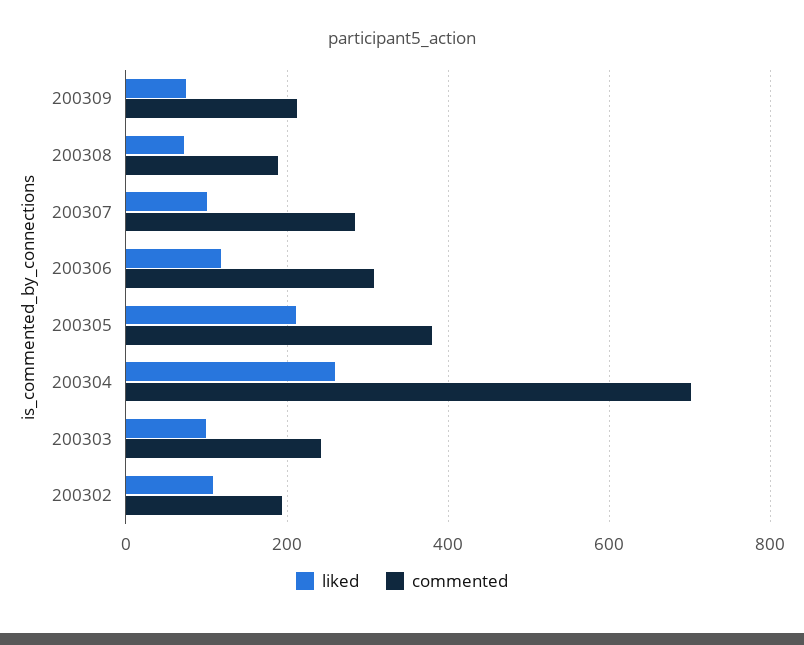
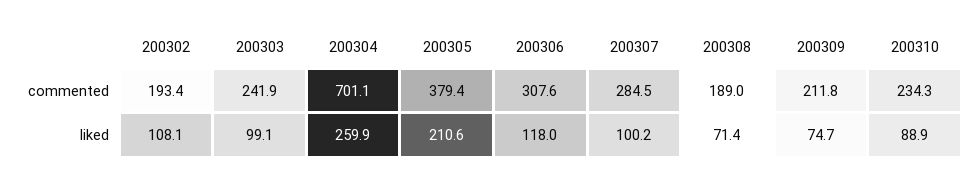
commented, 200310: none -> 234.3
liked, 200310: none -> 88.9

